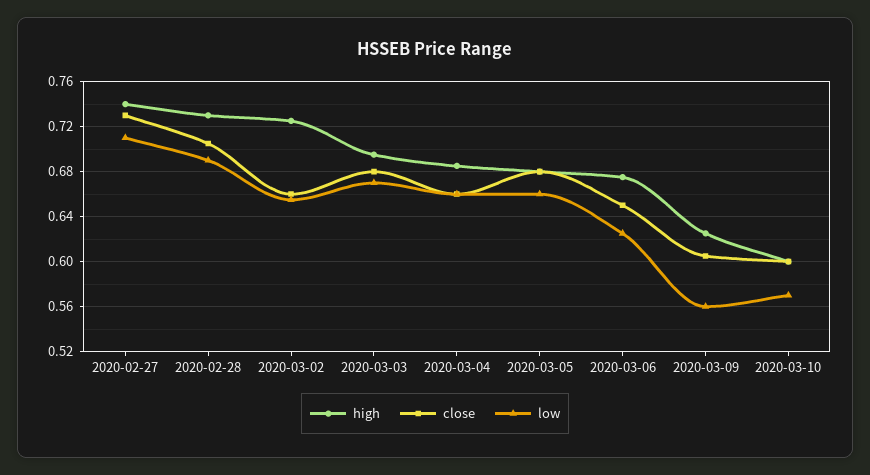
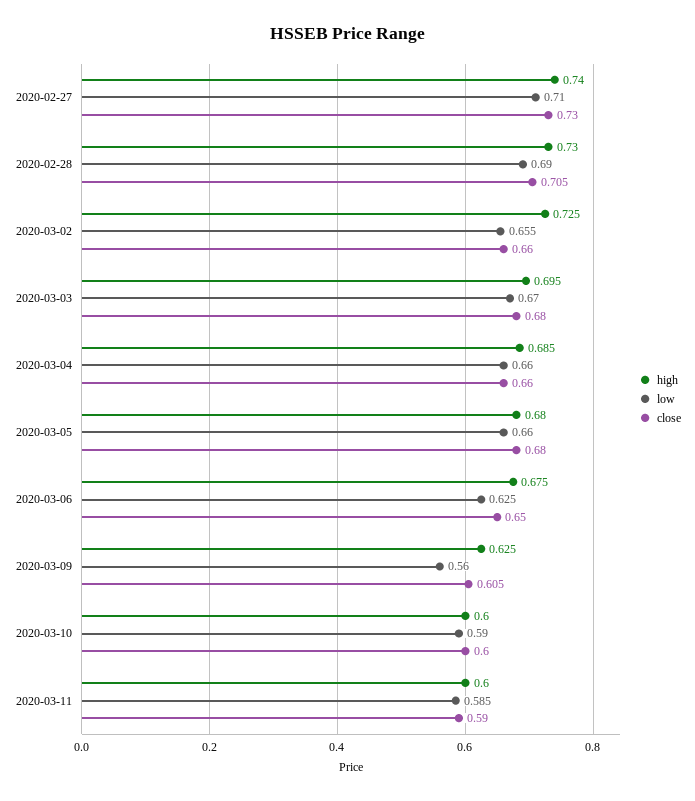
low, 2020-03-10: 0.57 -> 0.59
high, 2020-03-11: none -> 0.6
low, 2020-03-11: none -> 0.585
close, 2020-03-11: none -> 0.59

